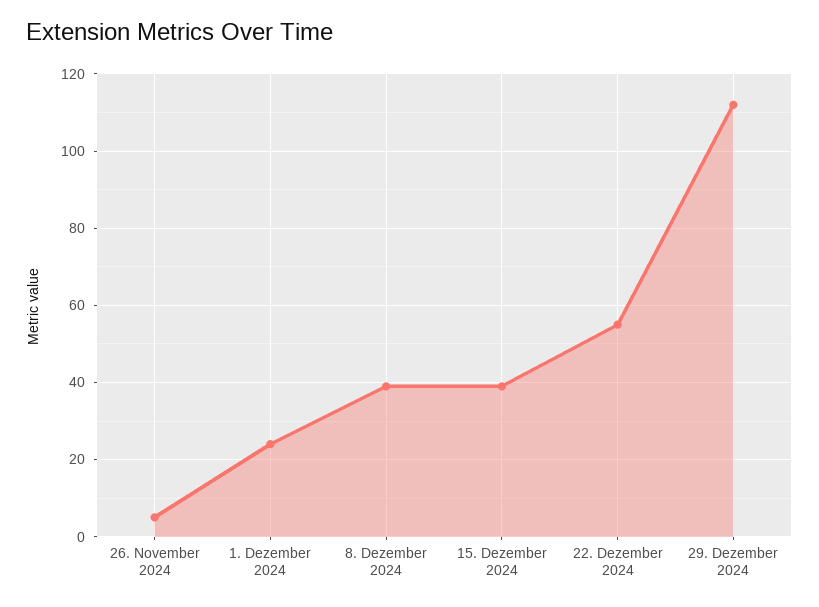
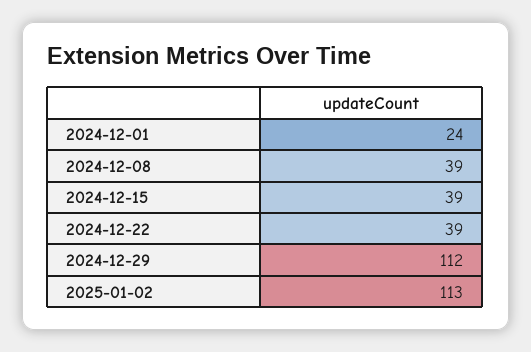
26. November 2024: 5 -> none
22. Dezember 2024: 55 -> 39
2025-01-02: none -> 113

